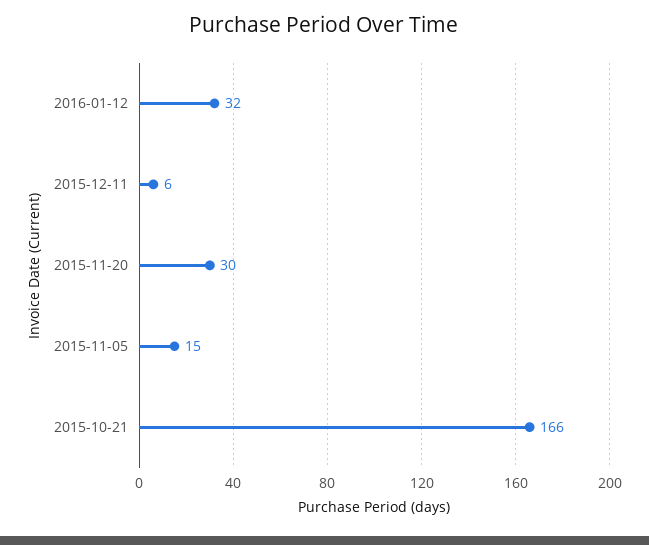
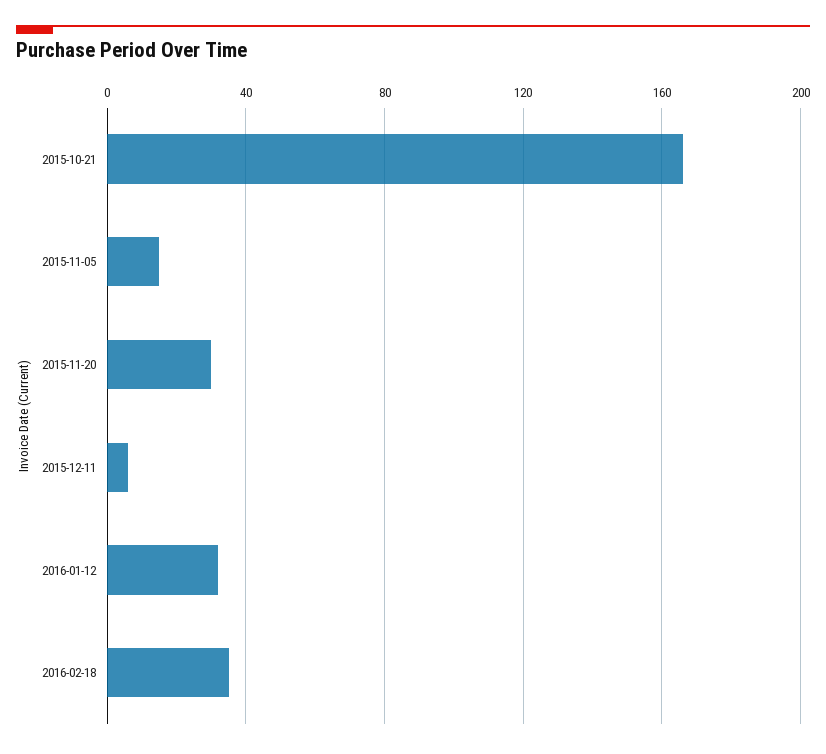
2016-02-18: none -> 35

